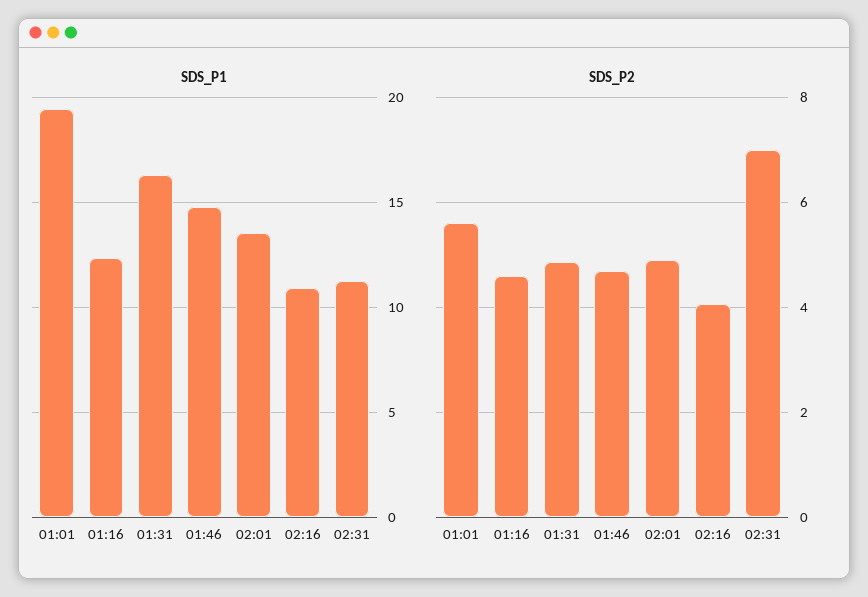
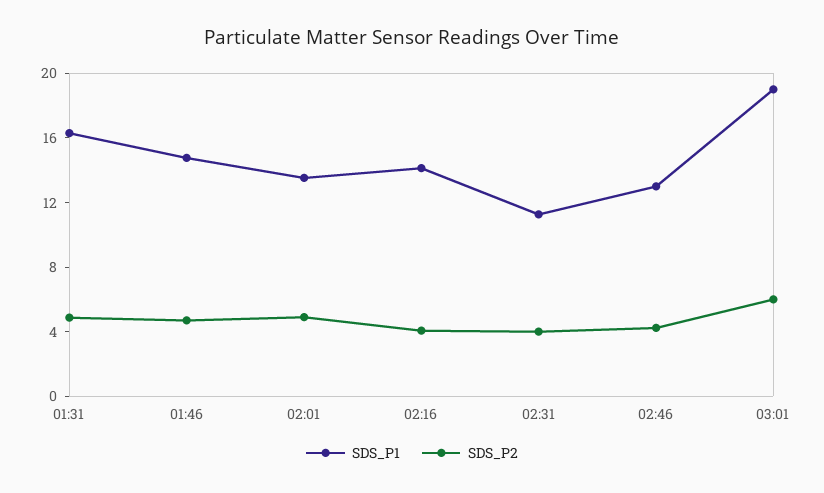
SDS_P1, 01:01: 19.5 -> none
SDS_P1, 01:16: 12.5 -> none
SDS_P1, 02:16: 11 -> 14
SDS_P2, 01:01: 5.6 -> none
SDS_P2, 01:16: 4.6 -> none
SDS_P2, 02:31: 7 -> 4
SDS_P1, 02:46: none -> 13
SDS_P2, 02:46: none -> 4
SDS_P1, 03:01: none -> 19
SDS_P2, 03:01: none -> 6

